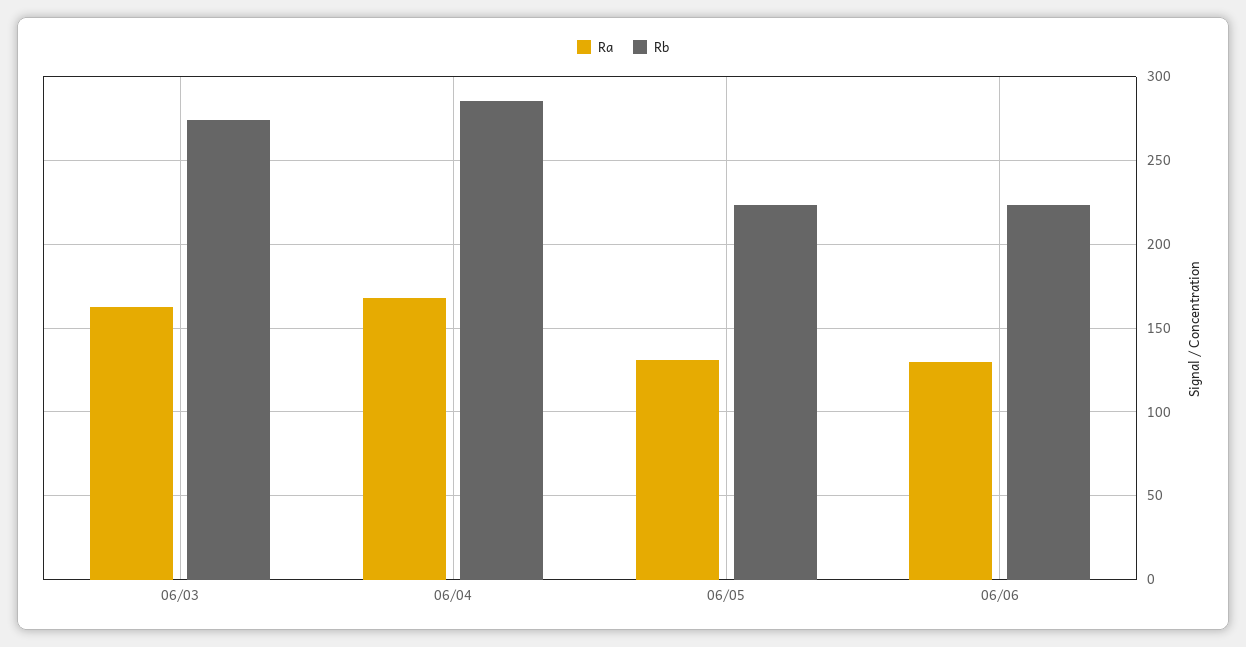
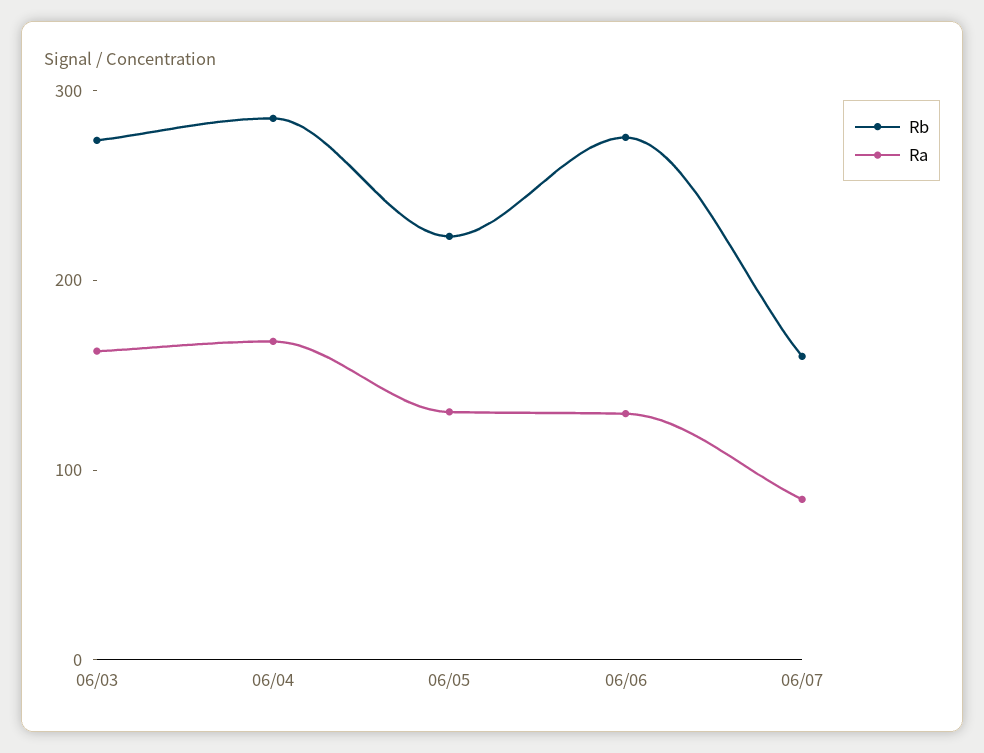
Rb, 06/06: 225 -> 280
Rb, 06/07: none -> 160
Ra, 06/07: none -> 80

